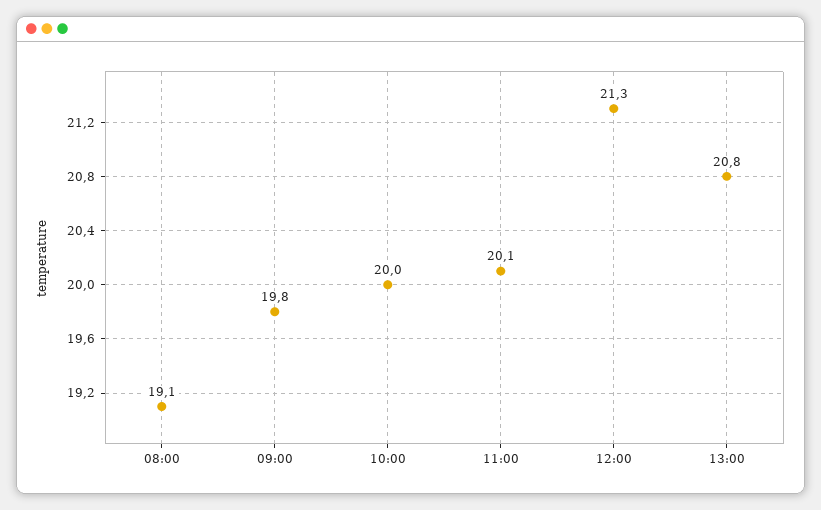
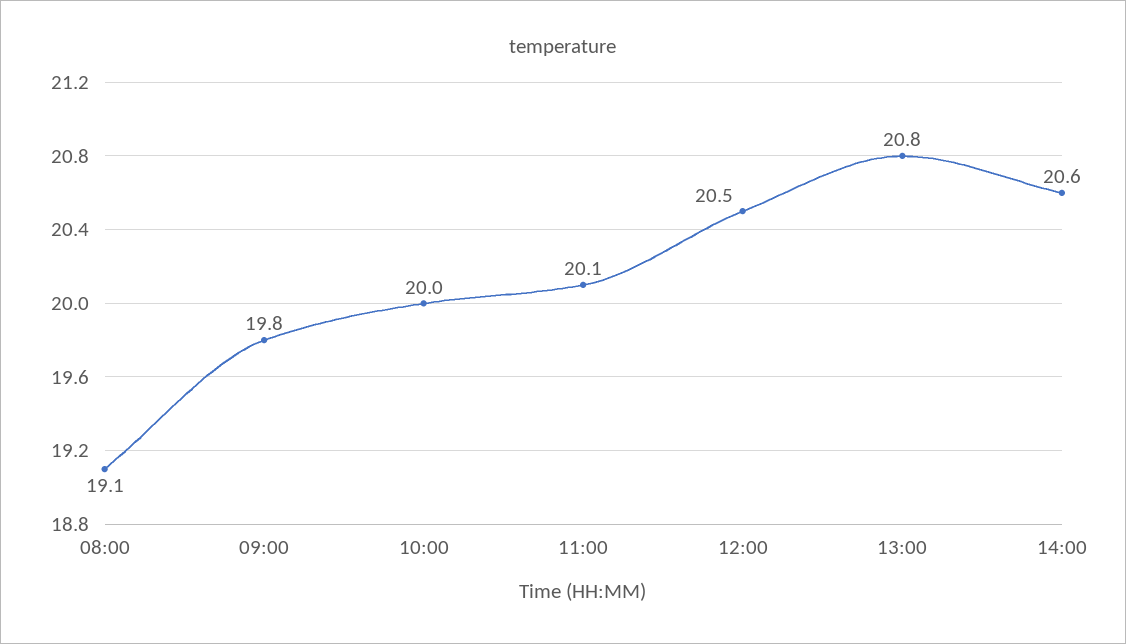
12:00: 21.3 -> 20.5
14:00: none -> 20.6

